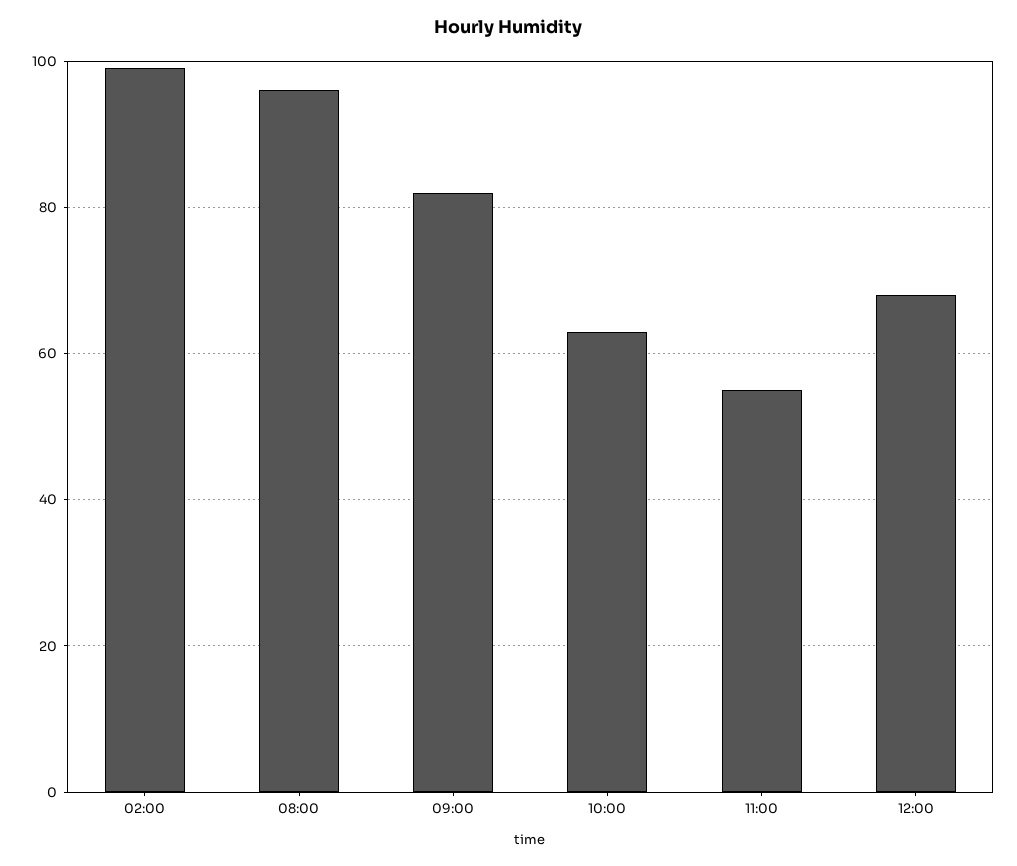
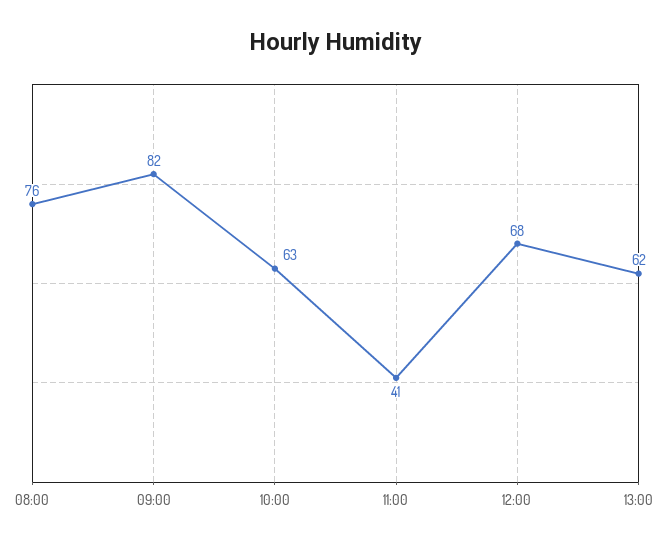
02:00: 100 -> none
08:00: 95 -> 76
11:00: 55 -> 41
13:00: none -> 62

